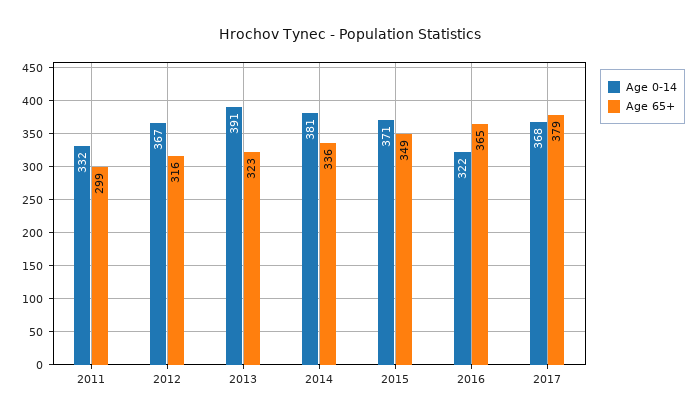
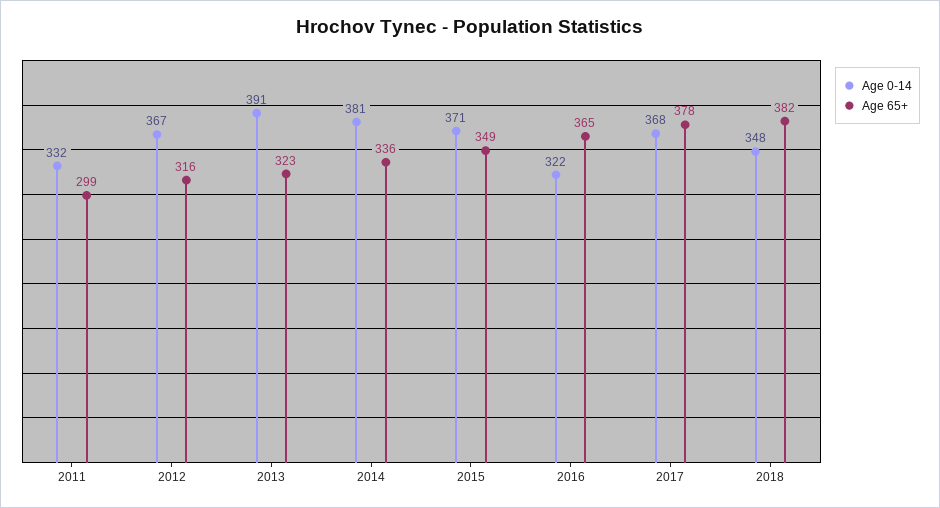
Age 65+, 2017: 379 -> 378
Age 0-14, 2018: none -> 348
Age 65+, 2018: none -> 382

